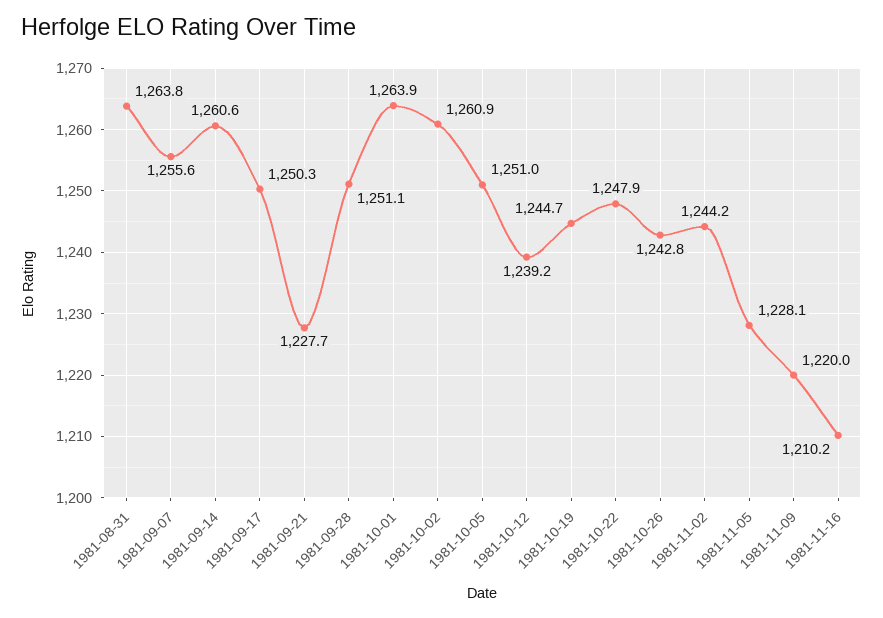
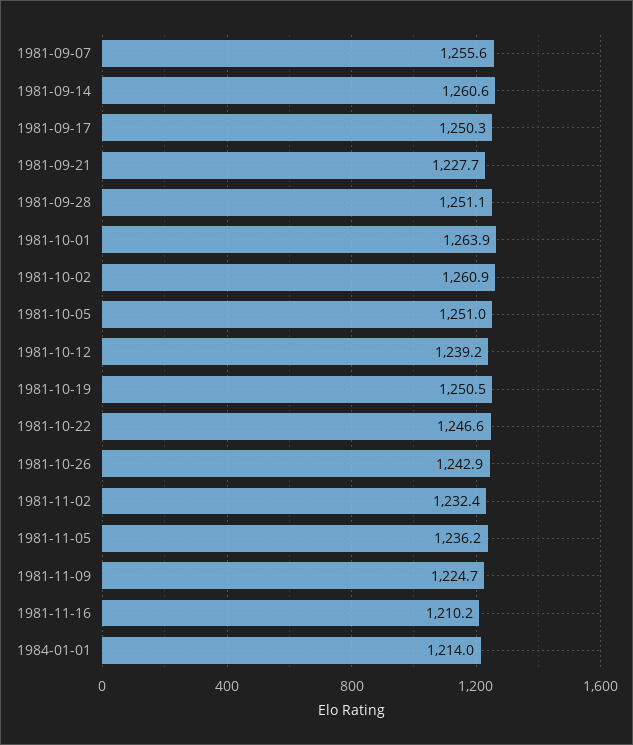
1981-08-31: 1263.8 -> none
1981-10-19: 1244.7 -> 1250.5
1981-10-22: 1247.9 -> 1246.6
1981-10-26: 1242.8 -> 1242.9
1981-11-02: 1244.2 -> 1232.4
1981-11-05: 1228.1 -> 1236.2
1981-11-09: 1220 -> 1224.7
1984-01-01: none -> 1214

